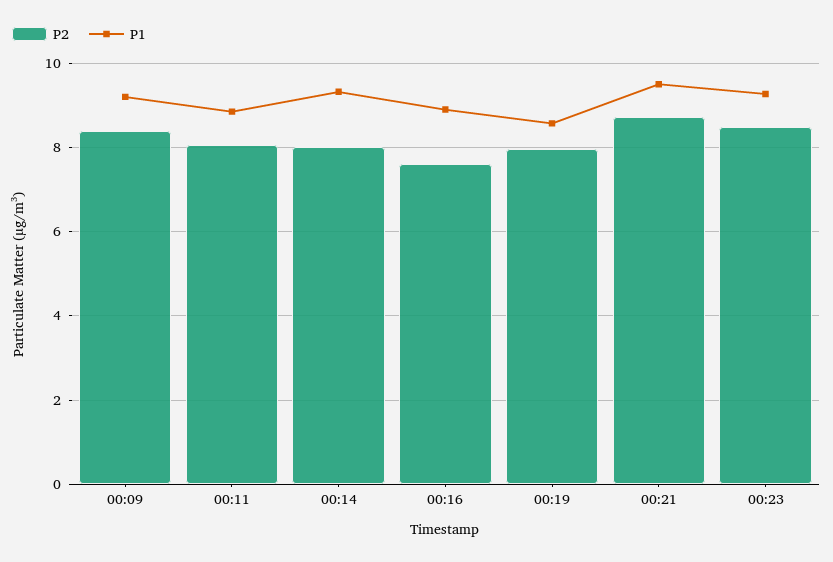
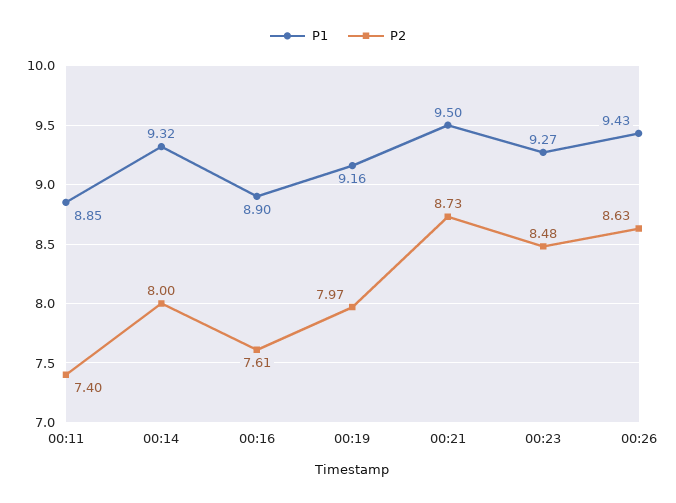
P2, 00:09: 8.4 -> none
P1, 00:09: 9.2 -> none
P2, 00:11: 8 -> 7.4
P1, 00:19: 8.6 -> 9.16
P1, 00:26: none -> 9.43
P2, 00:26: none -> 8.63

